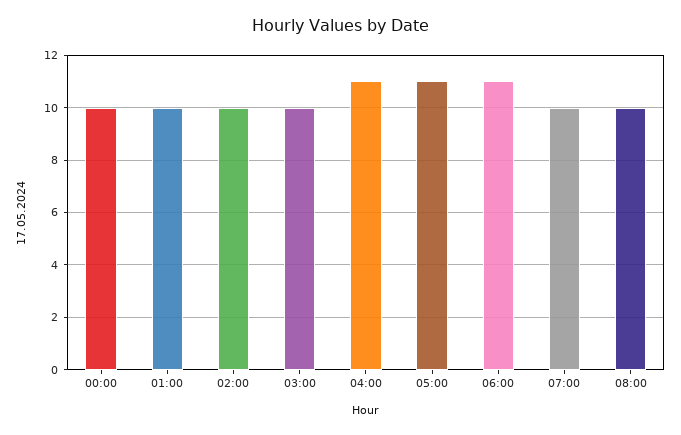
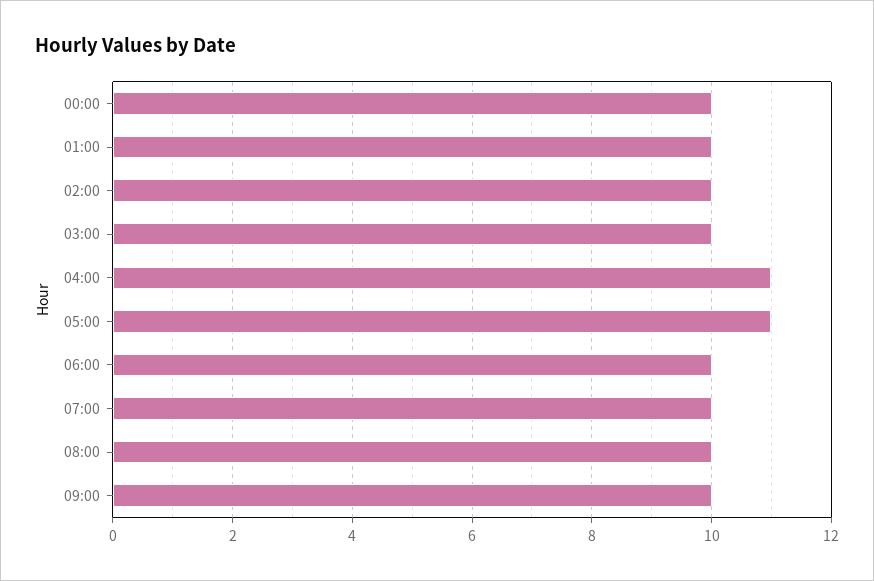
06:00: 11 -> 10
09:00: none -> 10

